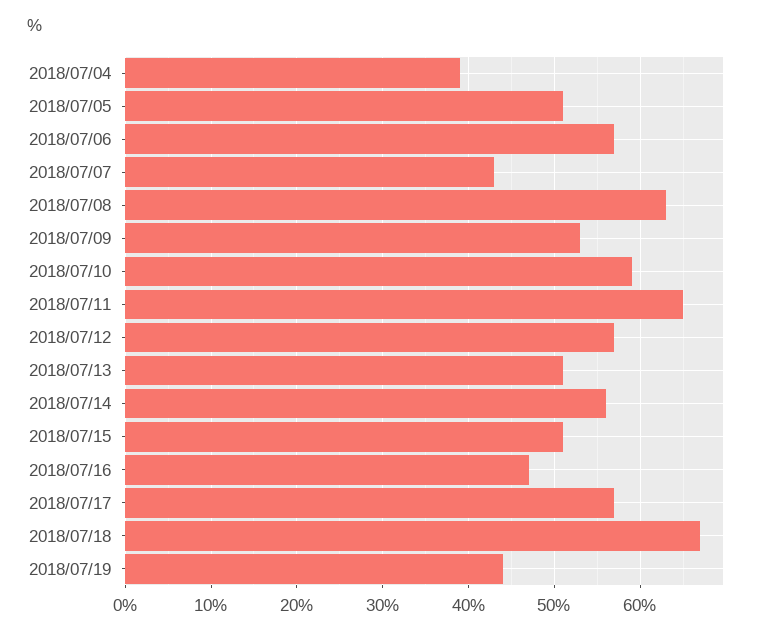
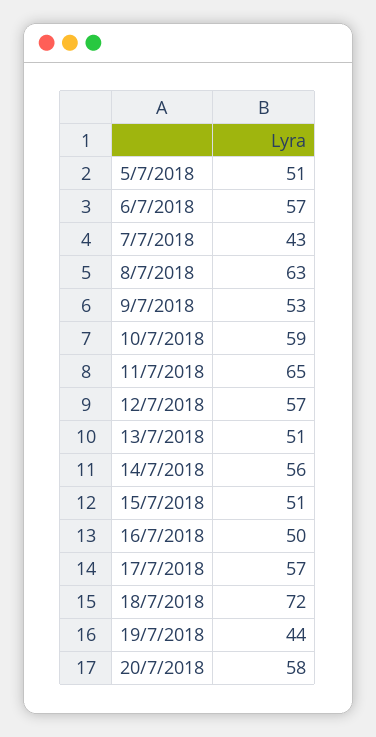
2018/07/04: 39 -> none
2018/07/16: 47 -> 50
2018/07/18: 67 -> 72
20/7/2018: none -> 58

